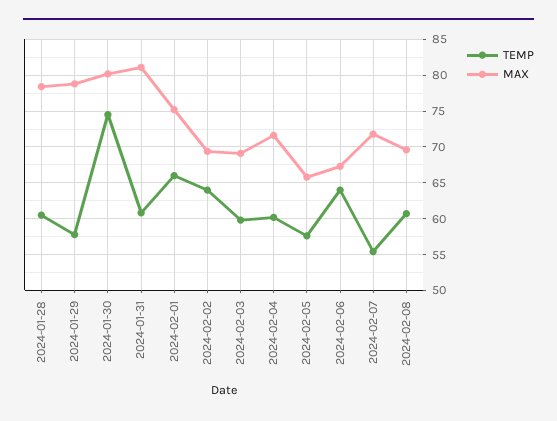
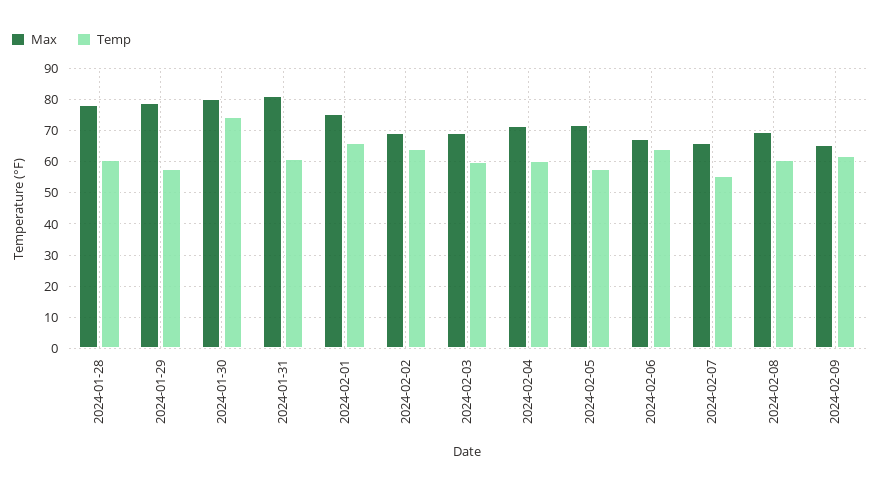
MAX, 2024-02-05: 66 -> 72
MAX, 2024-02-07: 72 -> 66
MAX, 2024-02-09: none -> 66
TEMP, 2024-02-09: none -> 62

